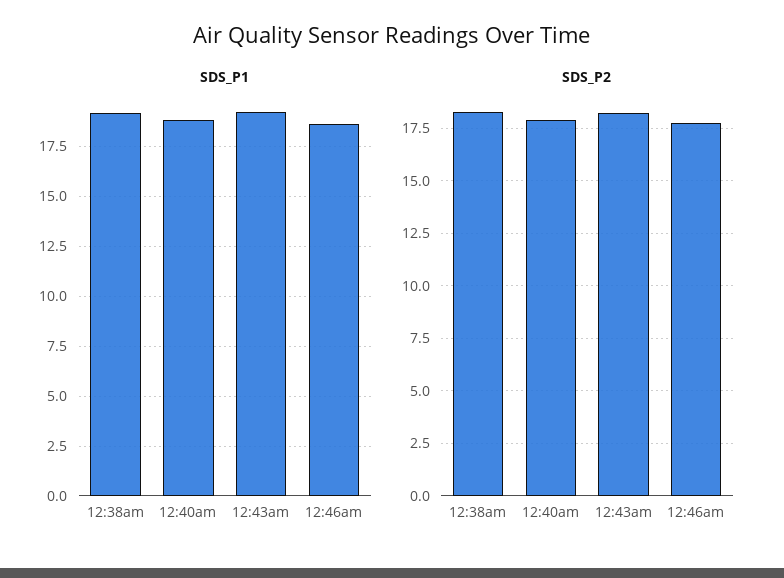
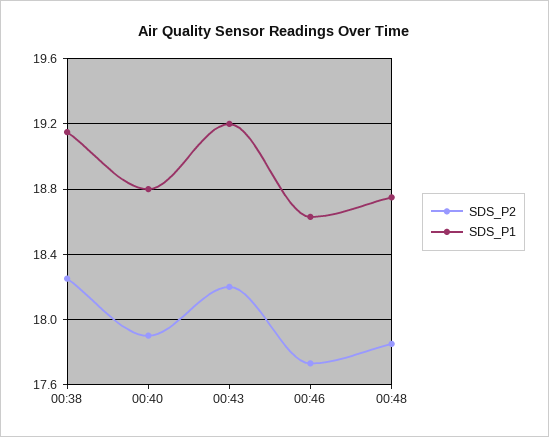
SDS_P2, 00:48: none -> 17.85
SDS_P1, 00:48: none -> 18.75

